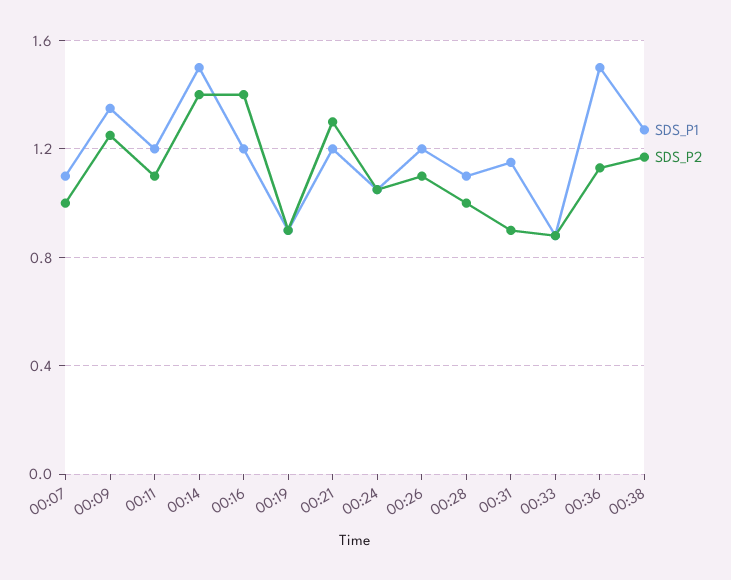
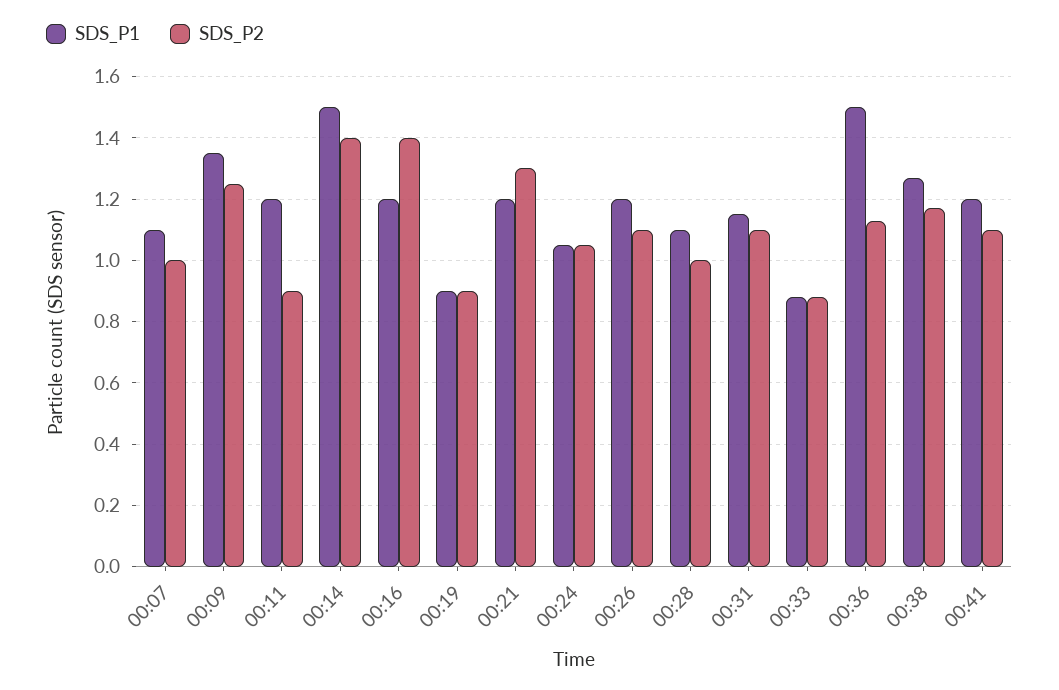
SDS_P2, 00:11: 1.1 -> 0.9
SDS_P2, 00:31: 0.9 -> 1.1
SDS_P1, 00:41: none -> 1.2
SDS_P2, 00:41: none -> 1.1

